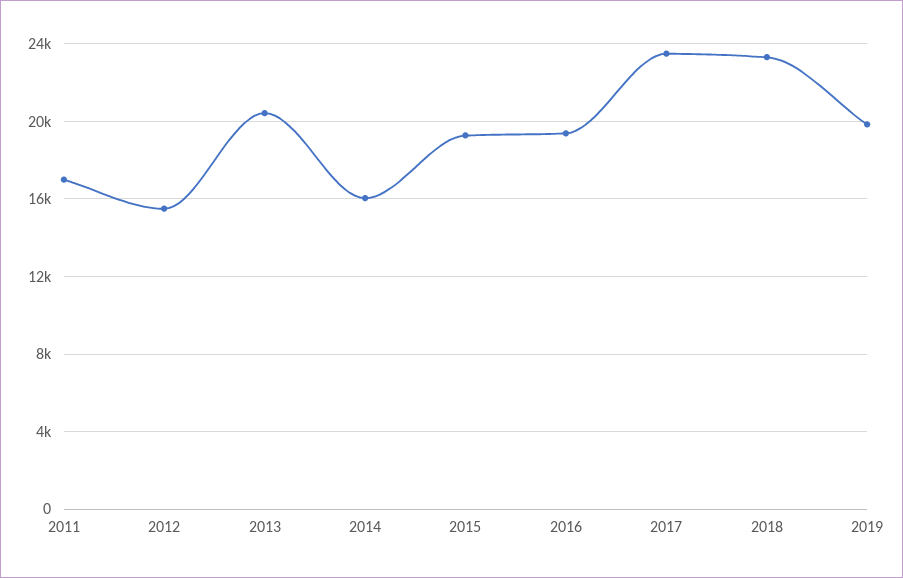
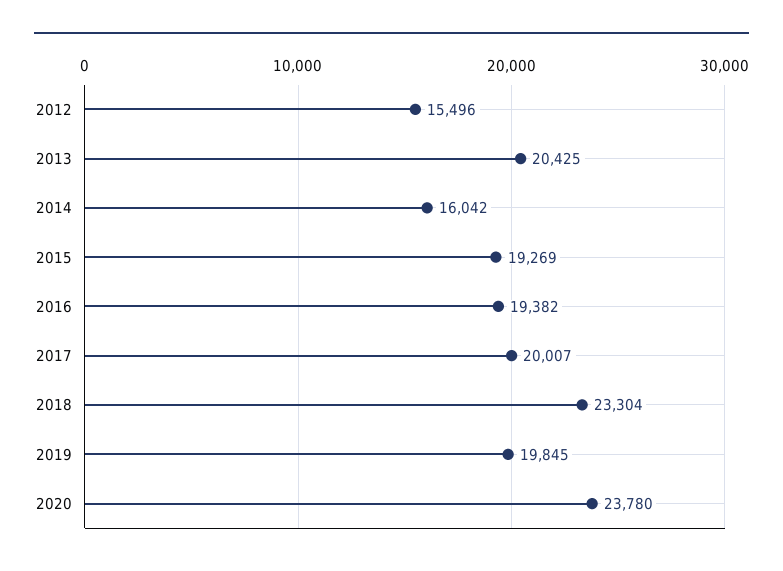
2011: 17000 -> none
2017: 23500 -> 20007
2020: none -> 23780

